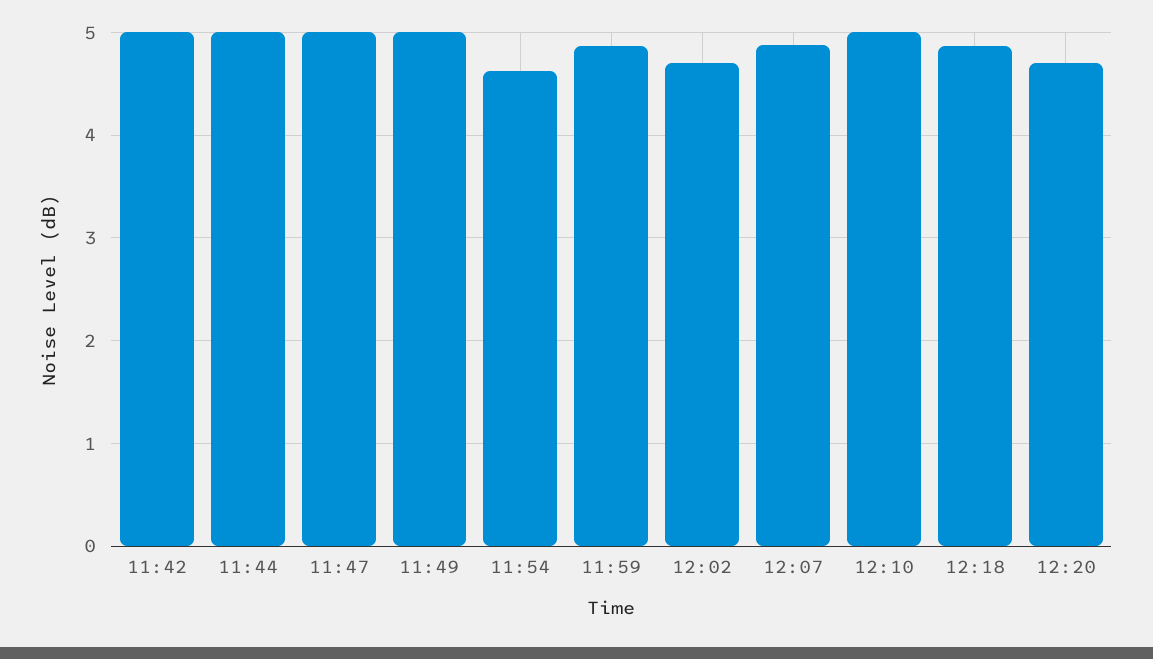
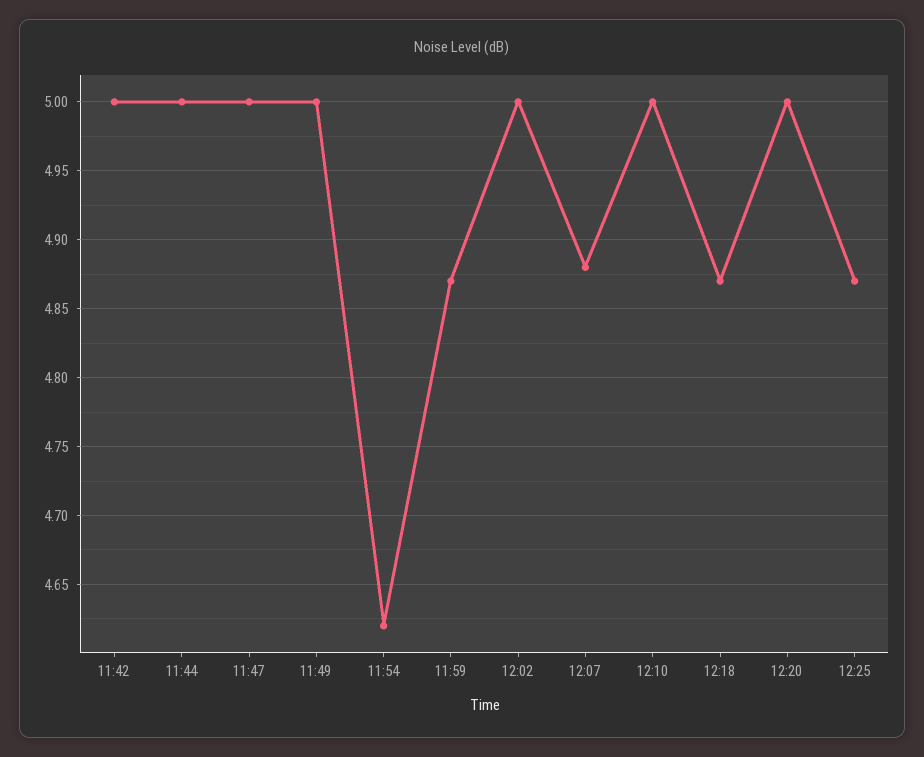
12:02: 4.7 -> 5
12:20: 4.7 -> 5
12:25: none -> 4.87

